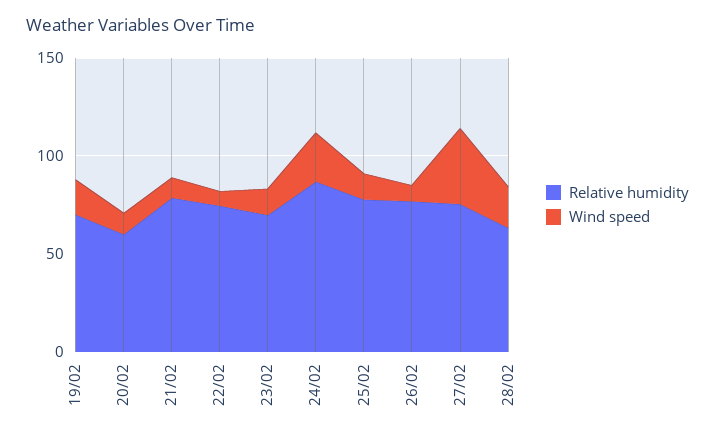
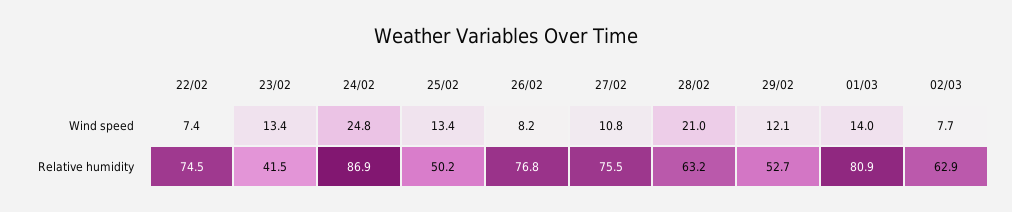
Relative humidity, 19/02: 70 -> none
Wind speed, 19/02: 20 -> none
Relative humidity, 20/02: 60 -> none
Wind speed, 20/02: 10 -> none
Relative humidity, 21/02: 80 -> none
Wind speed, 21/02: 10 -> none
Relative humidity, 23/02: 70 -> 41.5
Relative humidity, 25/02: 80 -> 50.2
Wind speed, 27/02: 40 -> 10.8
Wind speed, 29/02: none -> 12.1
Wind speed, 01/03: none -> 14
Wind speed, 02/03: none -> 7.7
Relative humidity, 29/02: none -> 52.7
Relative humidity, 01/03: none -> 80.9
Relative humidity, 02/03: none -> 62.9

